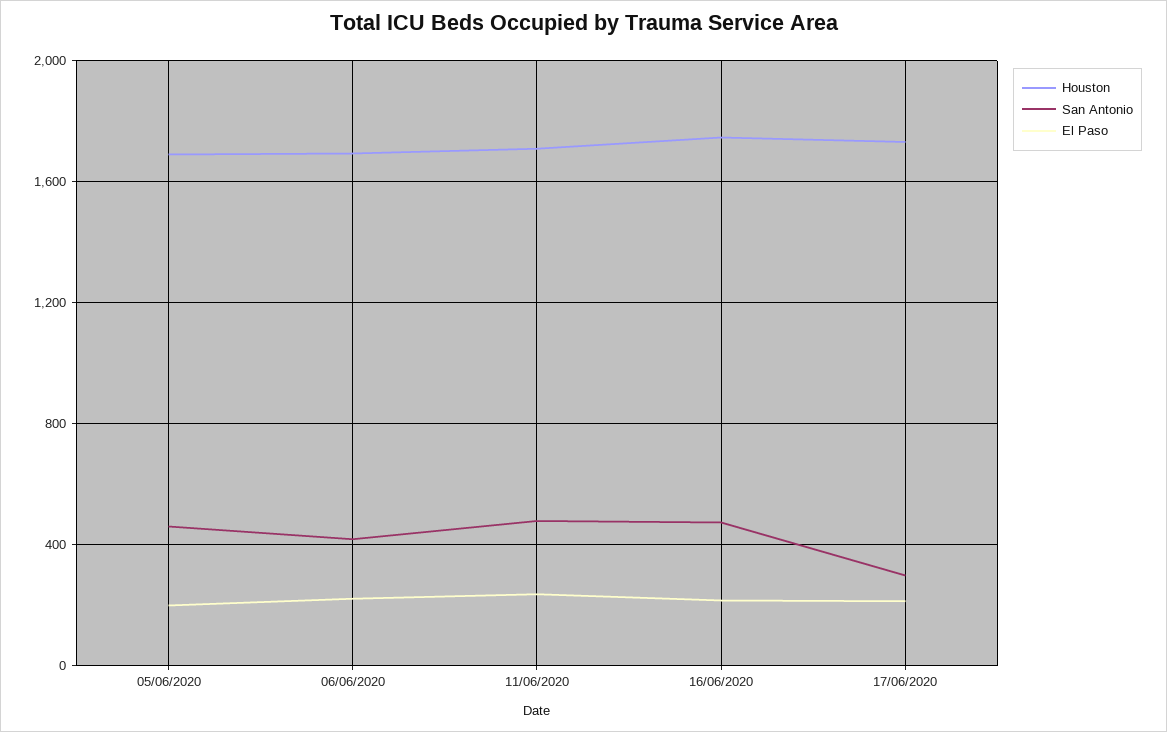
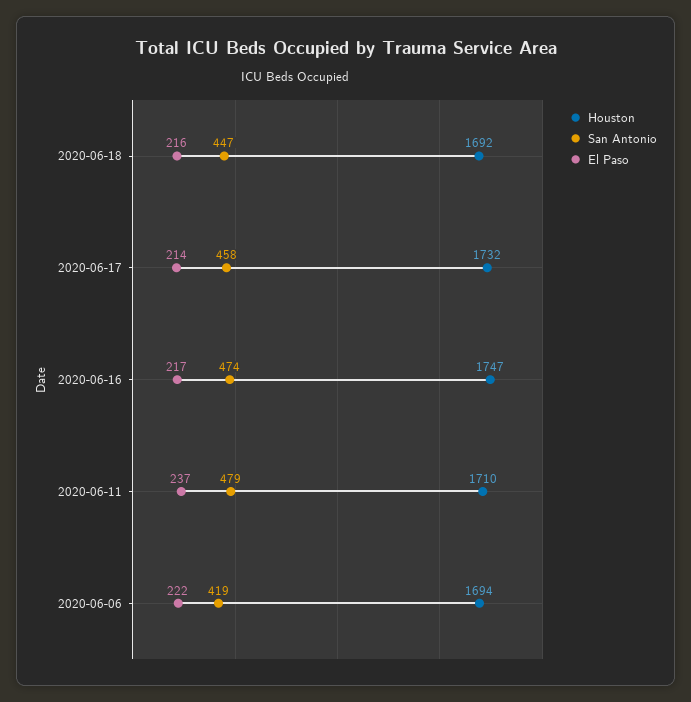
Houston, 05/06/2020: 1700 -> none
San Antonio, 05/06/2020: 450 -> none
El Paso, 05/06/2020: 200 -> none
San Antonio, 17/06/2020: 300 -> 458
Houston, 2020-06-18: none -> 1692
San Antonio, 2020-06-18: none -> 447
El Paso, 2020-06-18: none -> 216

